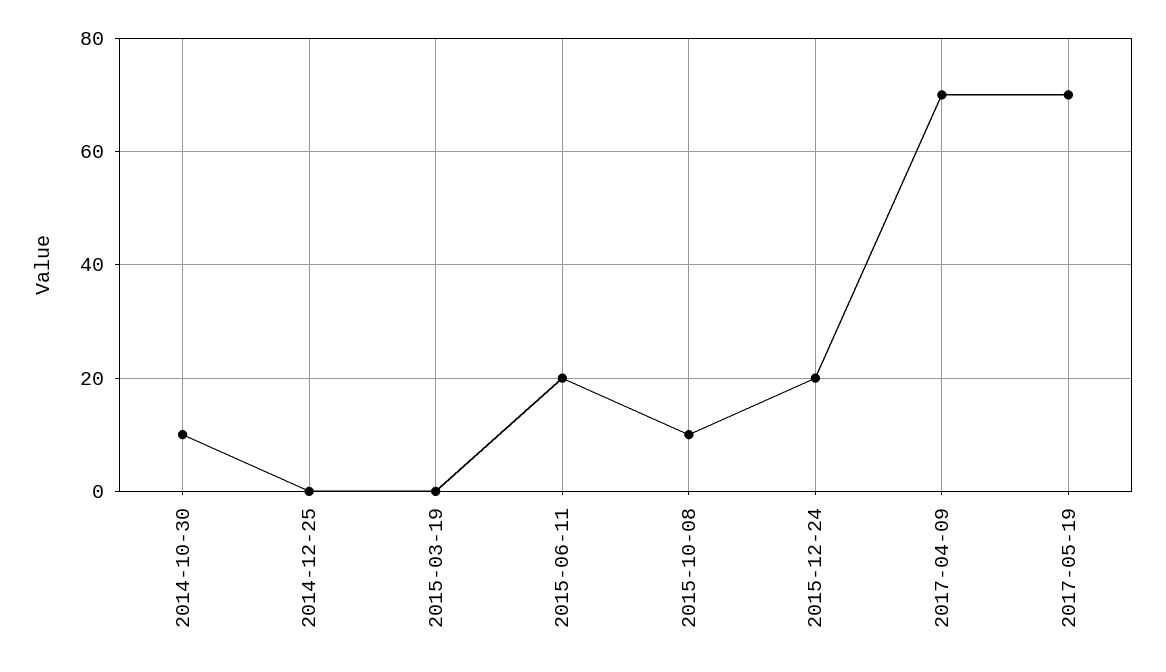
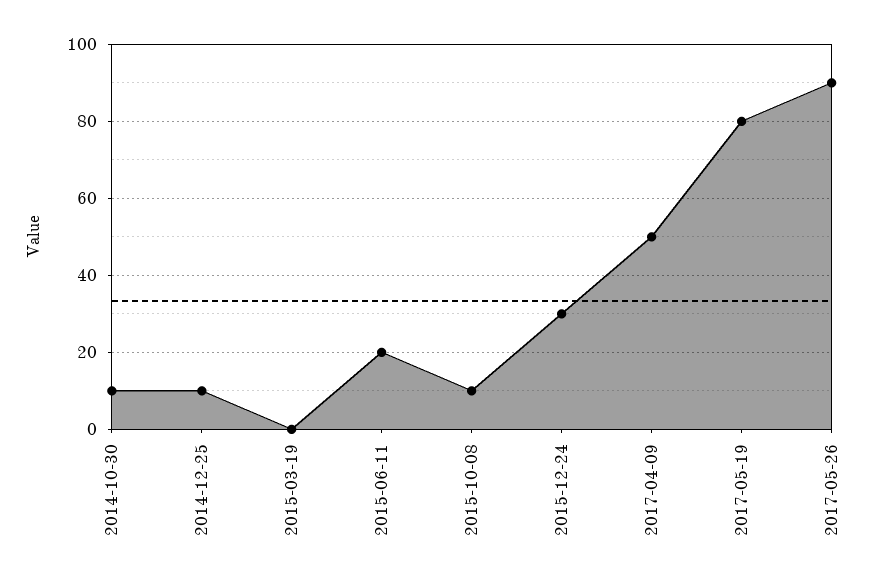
2014-12-25: 0 -> 10
2015-12-24: 20 -> 30
2017-04-09: 70 -> 50
2017-05-19: 70 -> 80
2017-05-26: none -> 90

